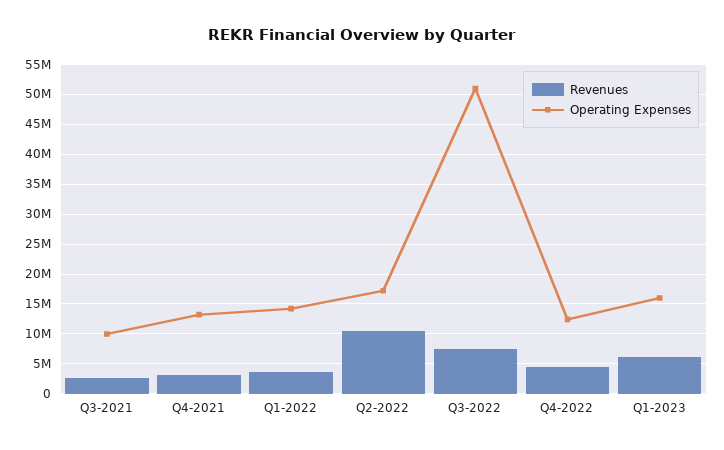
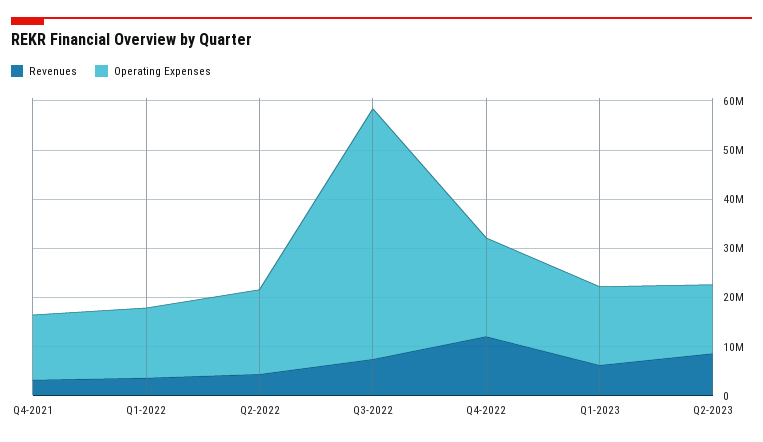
Revenues, Q3-2021: 2500000 -> none
Operating Expenses, Q3-2021: 10000000 -> none
Revenues, Q2-2022: 10000000 -> 4000000
Revenues, Q4-2022: 5000000 -> 12000000
Operating Expenses, Q4-2022: 12500000 -> 20000000
Revenues, Q2-2023: none -> 8000000
Operating Expenses, Q2-2023: none -> 14000000

